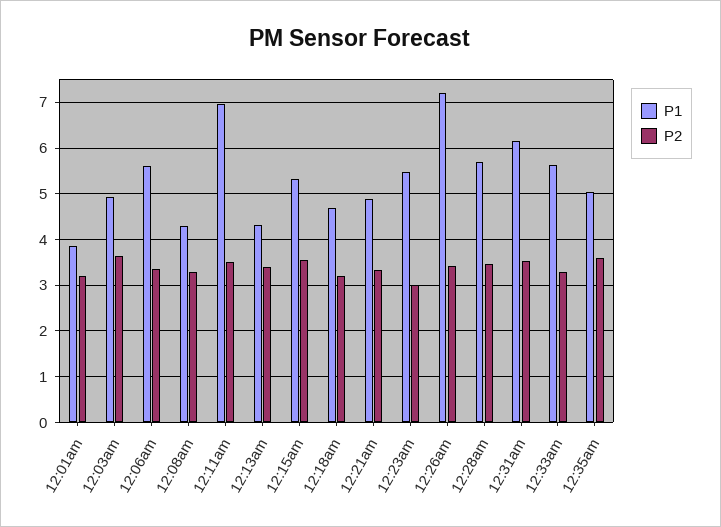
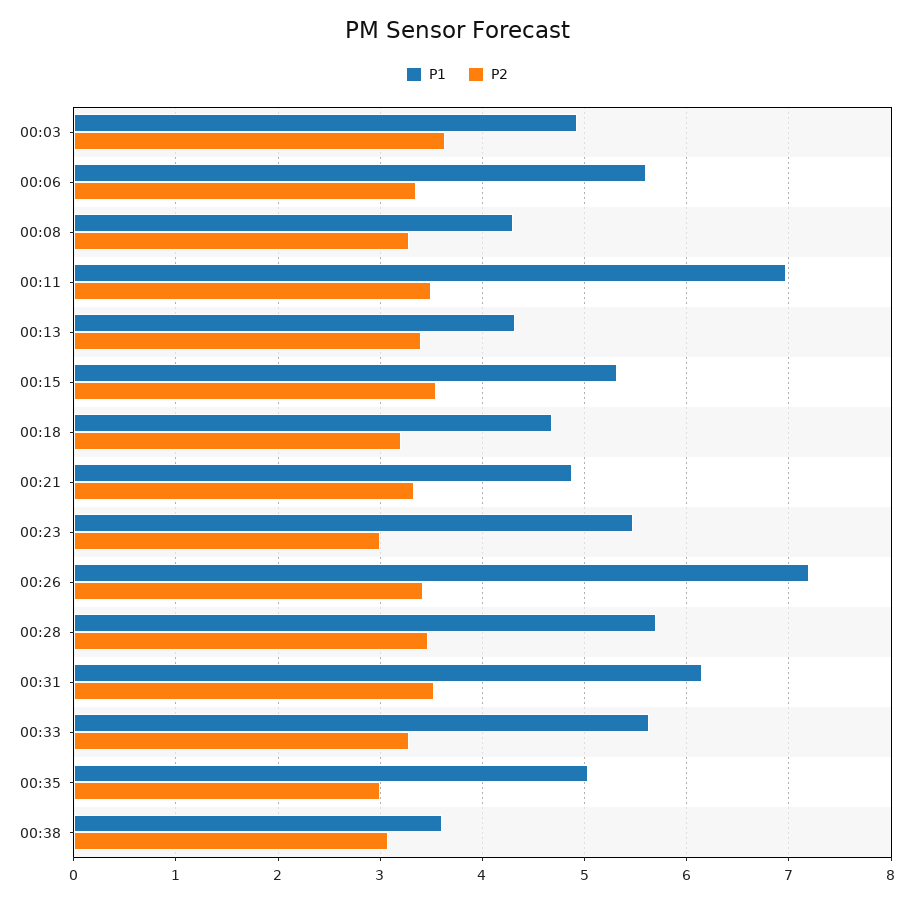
P1, 12:01am: 3.8 -> none
P2, 12:01am: 3.2 -> none
P2, 12:35am: 3.6 -> 3
P1, 00:38: none -> 3.6
P2, 00:38: none -> 3.1

